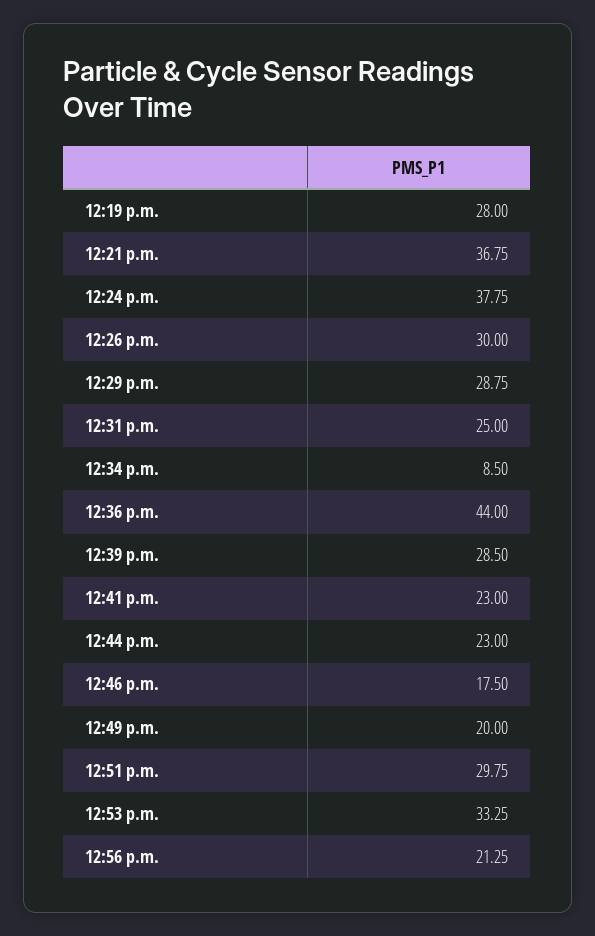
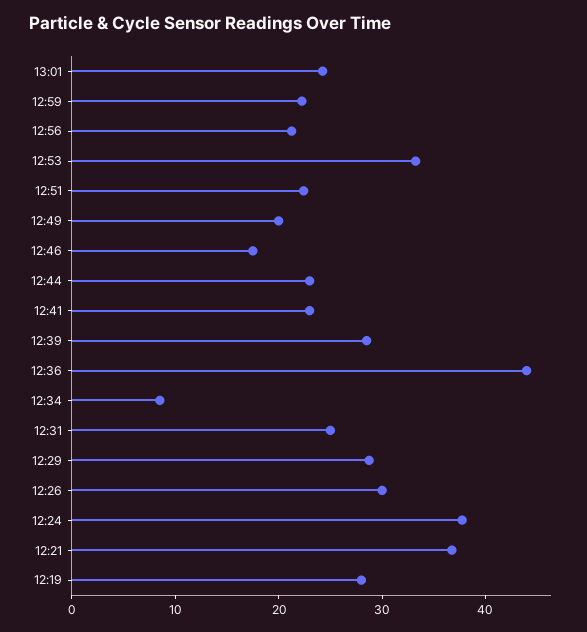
12:51 p.m.: 29.75 -> 22
13:01: none -> 24
12:59: none -> 22

